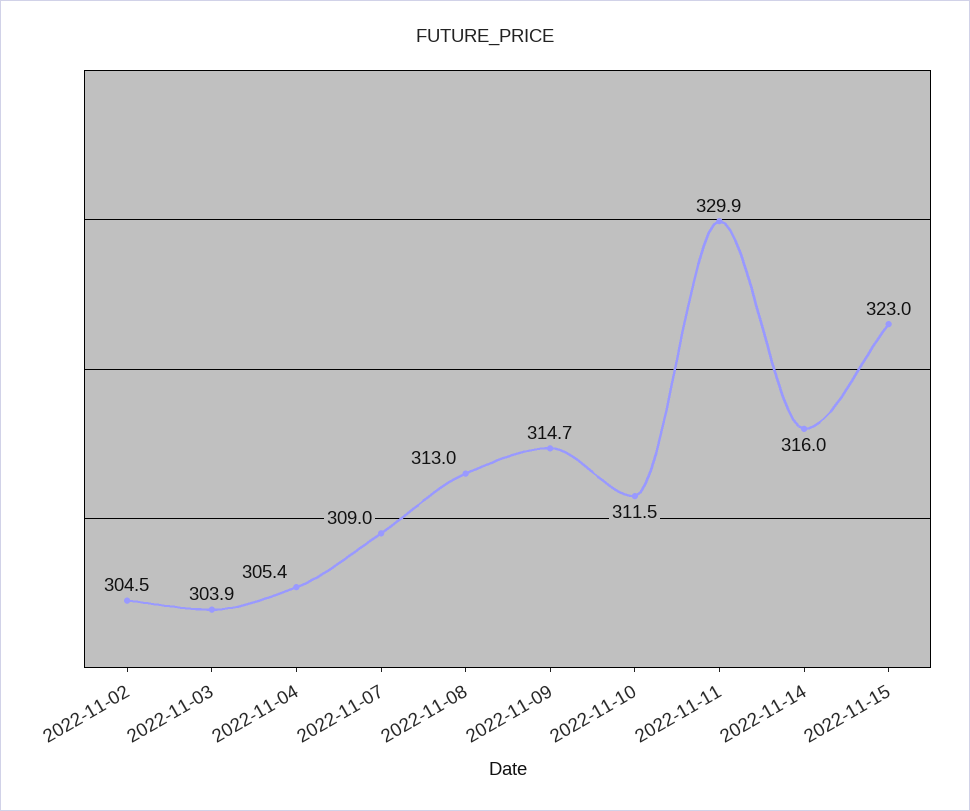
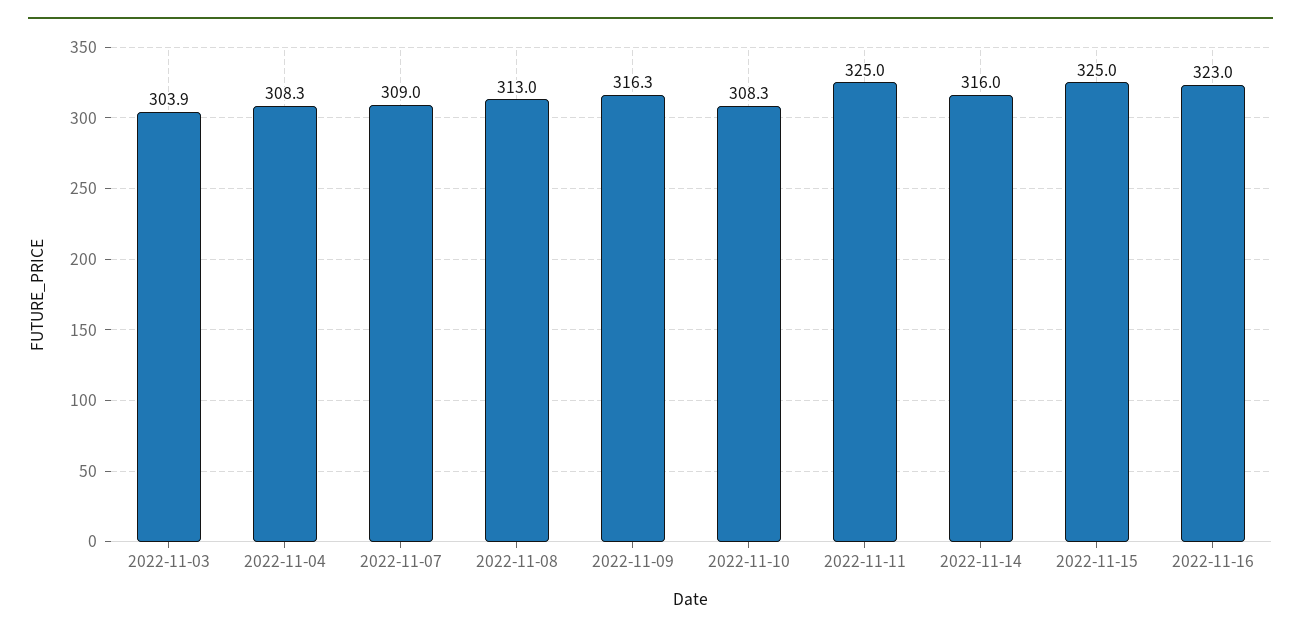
2022-11-02: 304.5 -> none
2022-11-04: 305.4 -> 308.3
2022-11-09: 314.7 -> 316.3
2022-11-10: 311.5 -> 308.3
2022-11-11: 329.9 -> 325
2022-11-15: 323 -> 325
2022-11-16: none -> 323

